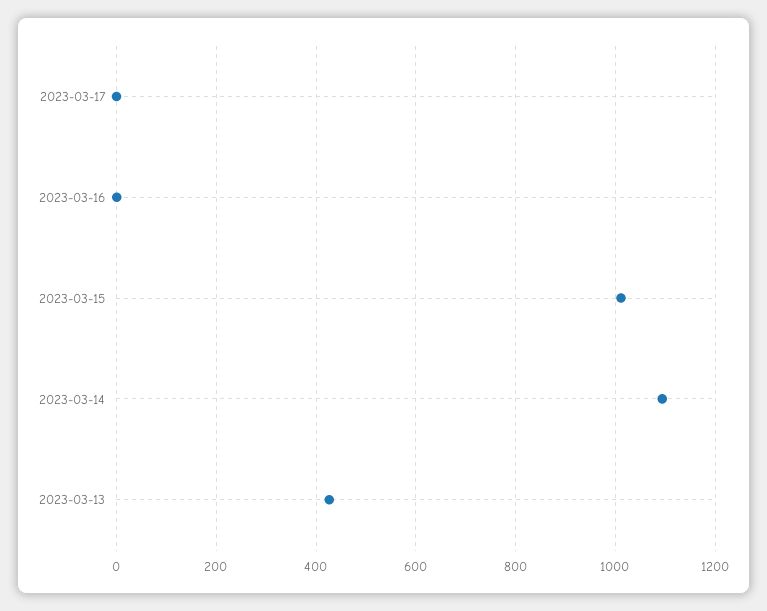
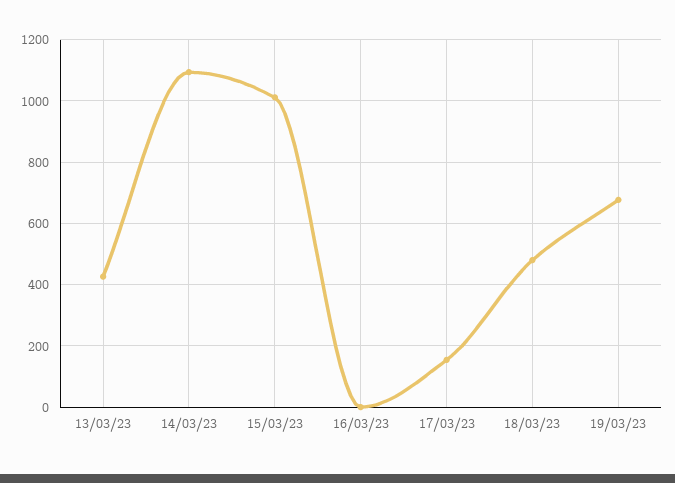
2023-03-17: 0 -> 160
18/03/23: none -> 480
19/03/23: none -> 680

